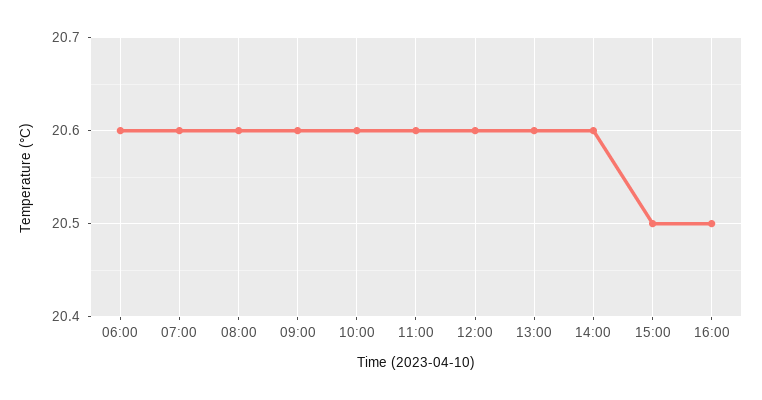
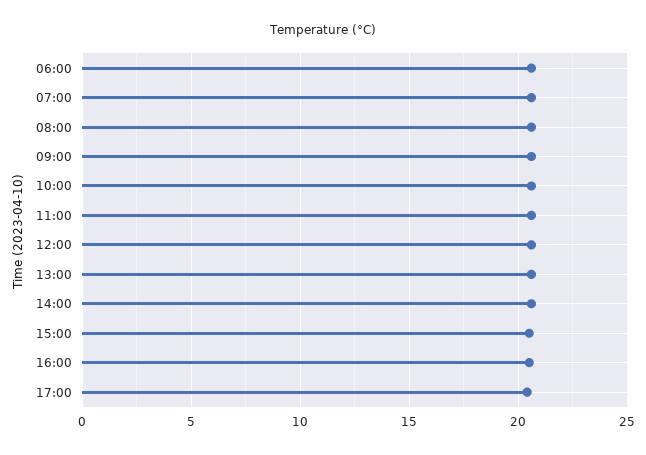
17:00: none -> 20.5

